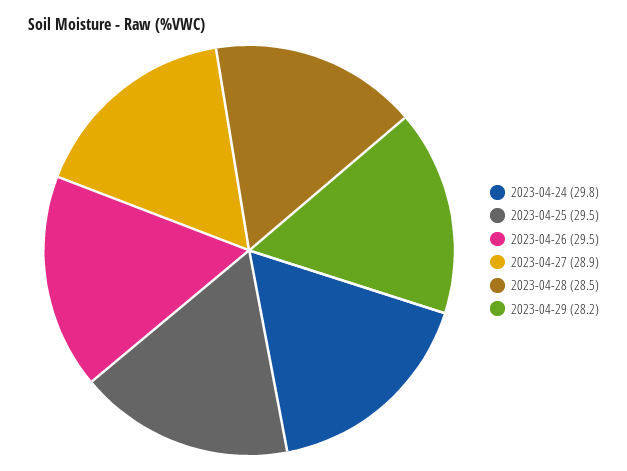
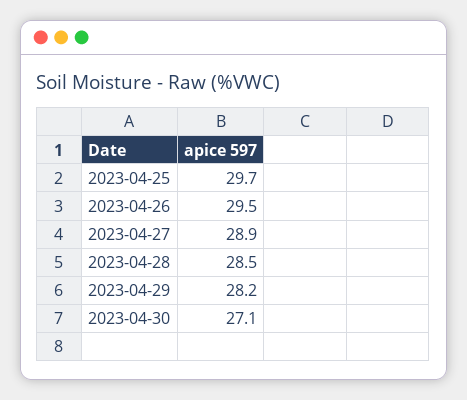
2023-04-24: 29.8 -> none
2023-04-25: 29.5 -> 29.7
2023-04-30: none -> 27.1

